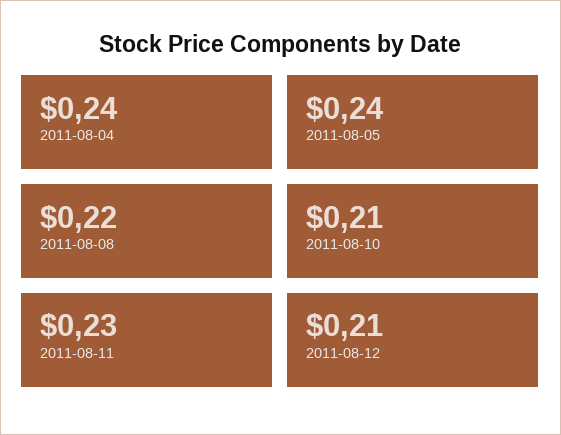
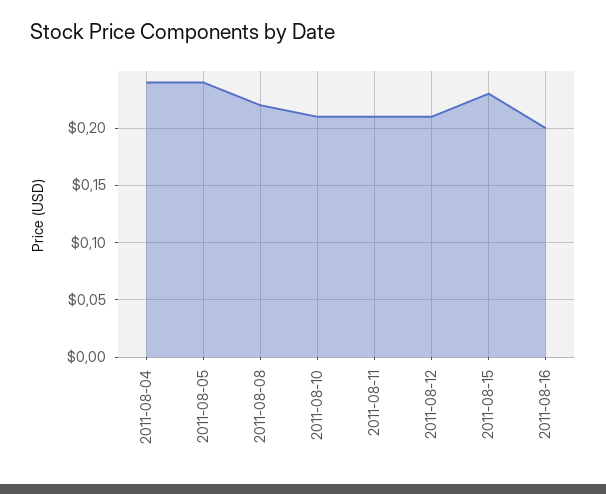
2011-08-11: 0.23 -> 0.21
2011-08-15: none -> 0.23
2011-08-16: none -> 0.2

